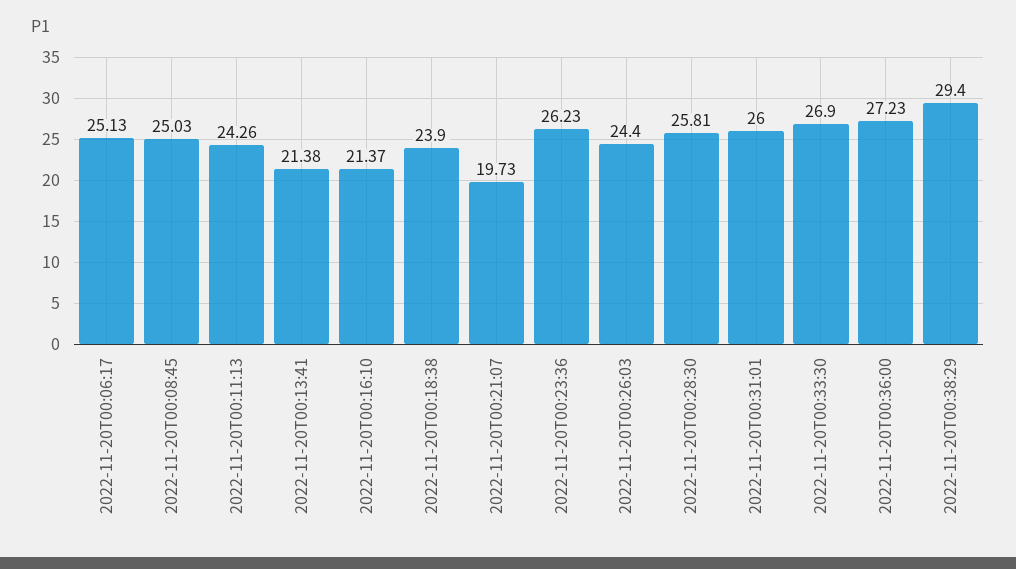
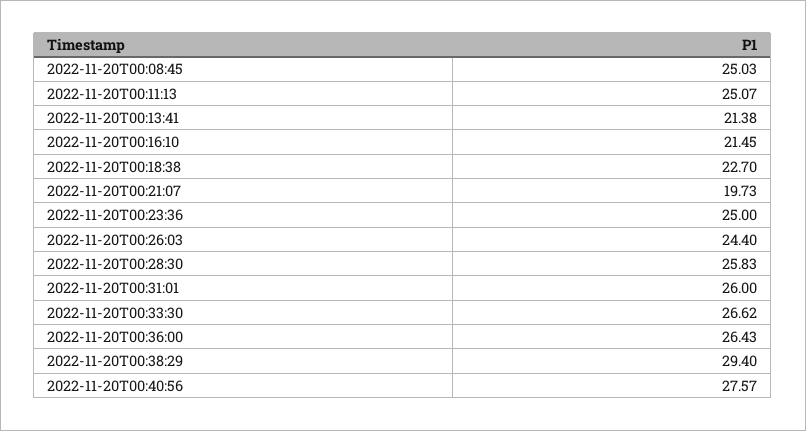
2022-11-20T00:06:17: 25.13 -> none
2022-11-20T00:11:13: 24.26 -> 25.07
2022-11-20T00:16:10: 21.37 -> 21.45
2022-11-20T00:18:38: 23.9 -> 22.7
2022-11-20T00:23:36: 26.23 -> 25
2022-11-20T00:28:30: 25.81 -> 25.83
2022-11-20T00:33:30: 26.9 -> 26.62
2022-11-20T00:36:00: 27.23 -> 26.43
2022-11-20T00:40:56: none -> 27.57

